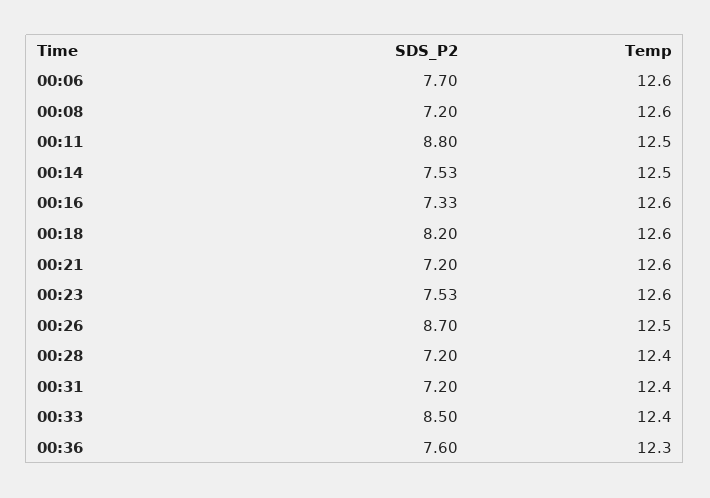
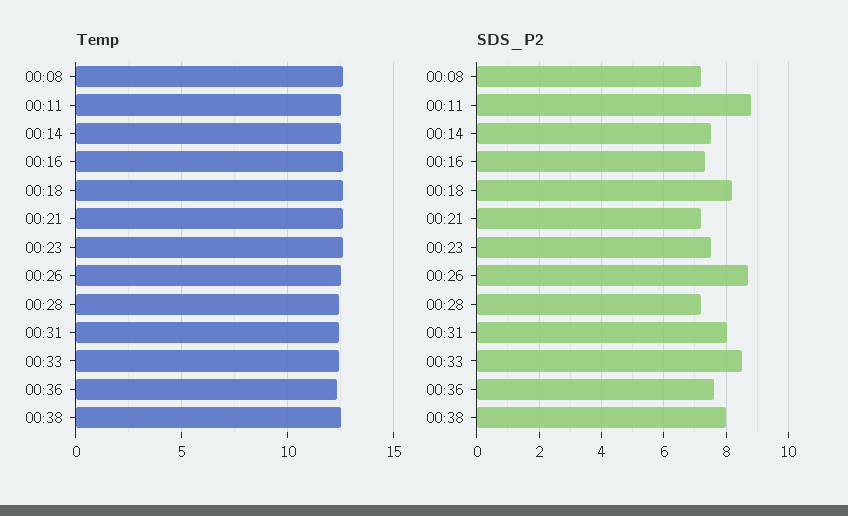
SDS_P2, 00:06: 7.7 -> none
Temp, 00:06: 12.6 -> none
SDS_P2, 00:31: 7.2 -> 8
Temp, 00:38: none -> 12.5
SDS_P2, 00:38: none -> 8

